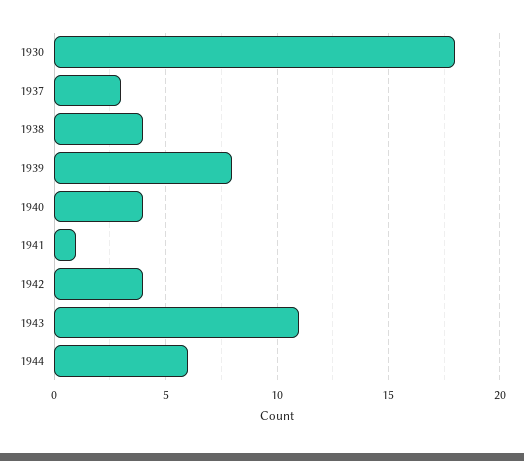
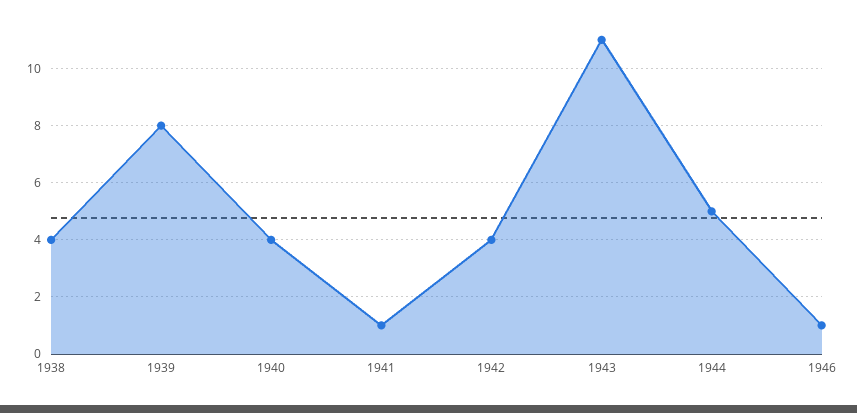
1930: 18 -> none
1937: 3 -> none
1944: 6 -> 5
1946: none -> 1

